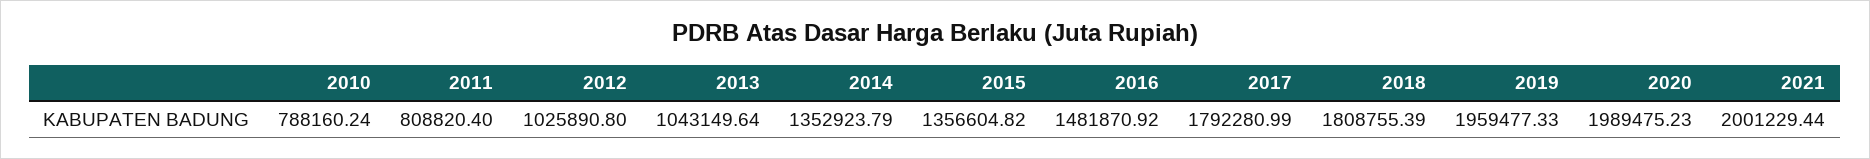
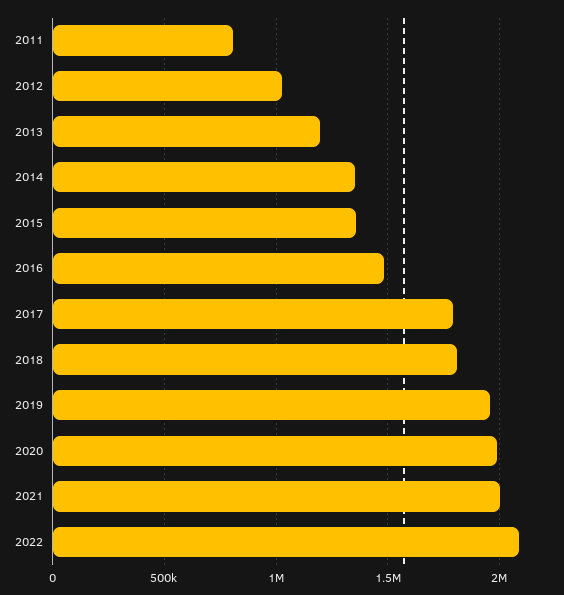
2010: 788160.24 -> none
2013: 1043149.64 -> 1200000
2022: none -> 2100000

